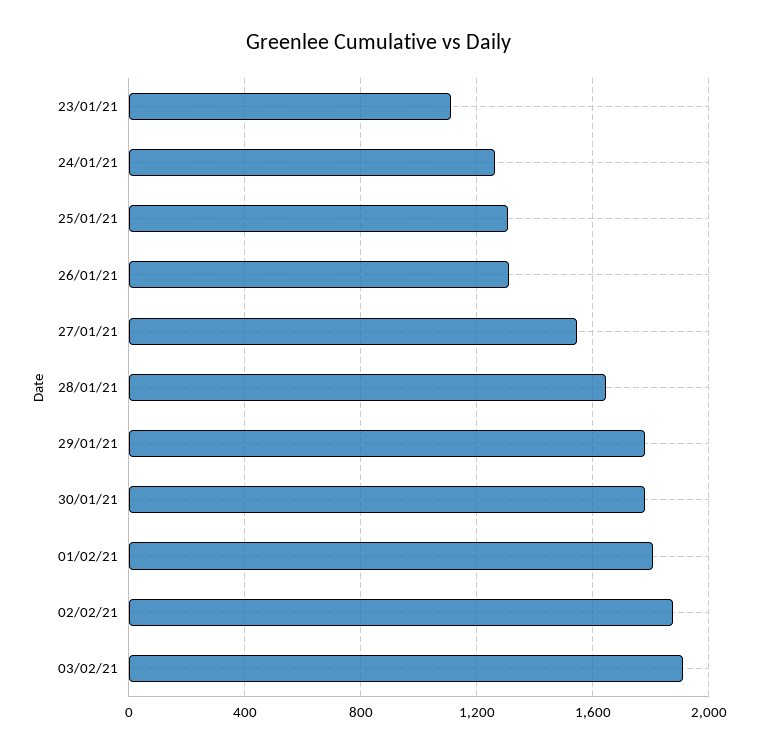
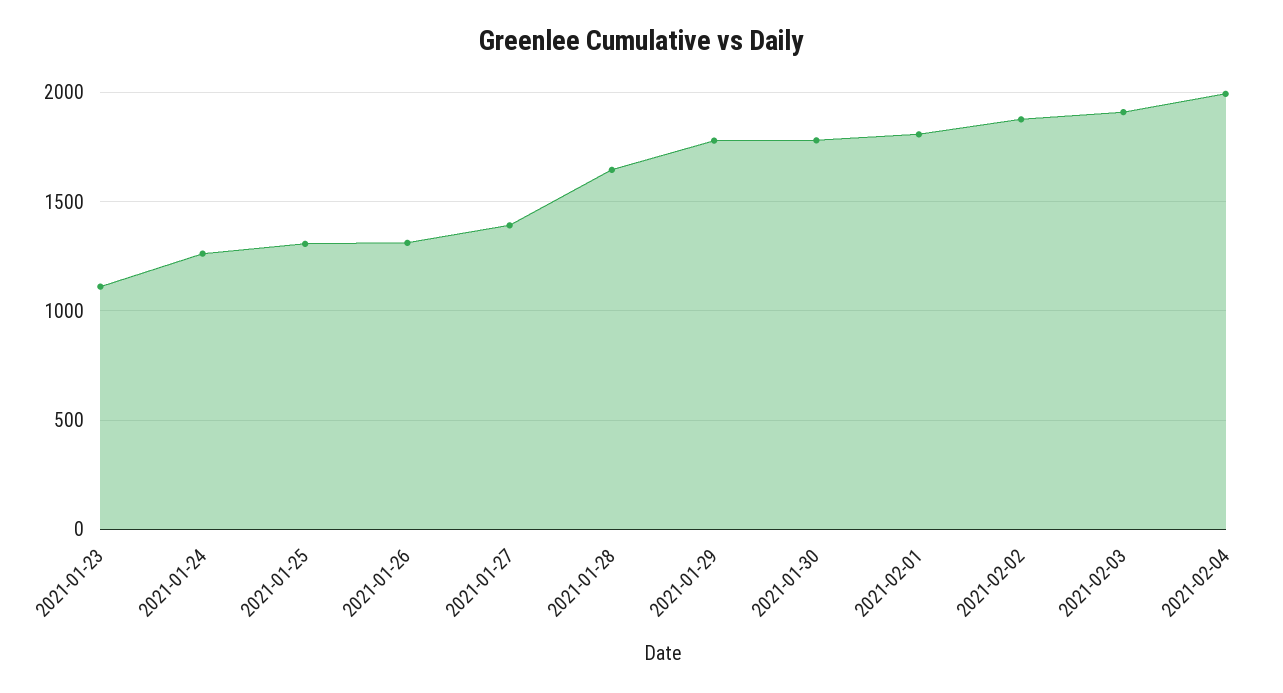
27/01/21: 1550 -> 1400
2021-02-04: none -> 2000

